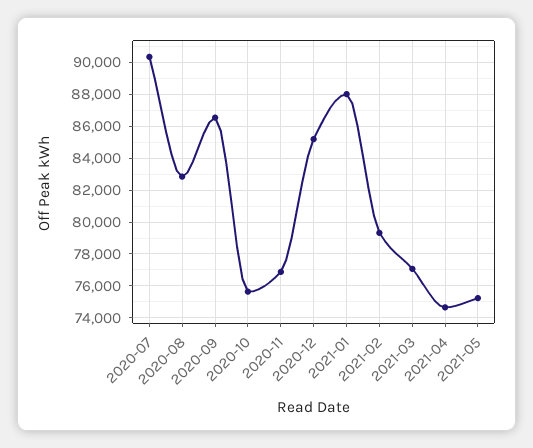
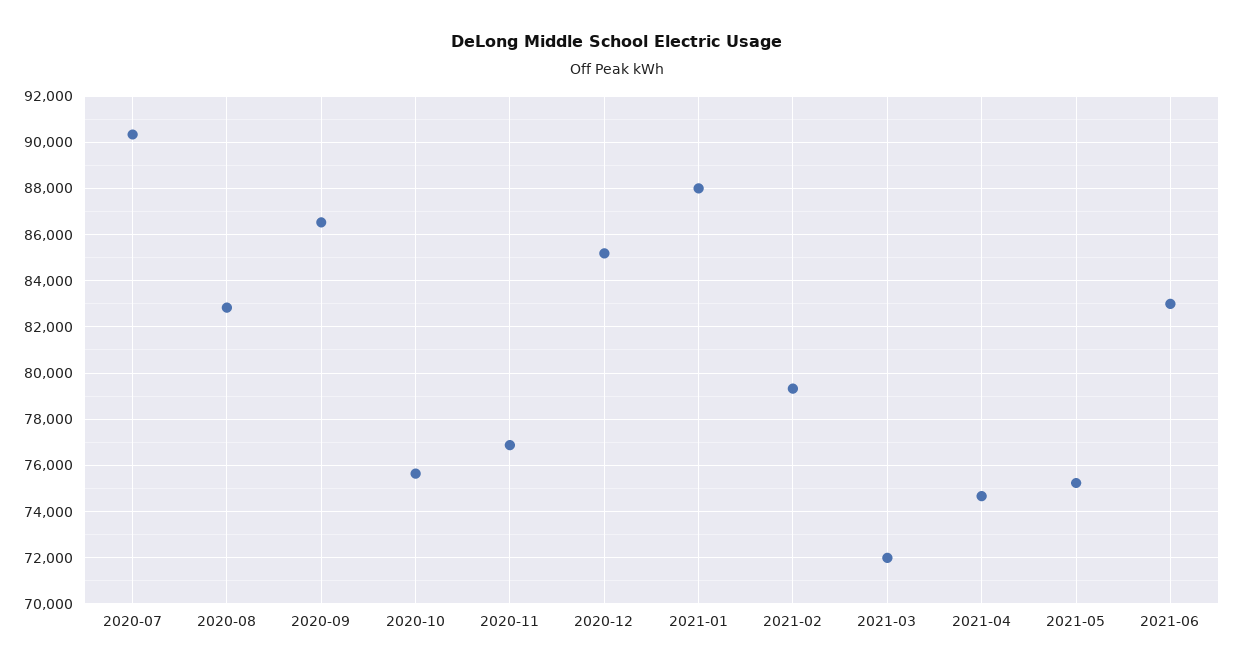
2021-03: 77000 -> 72000
2021-06: none -> 83000

